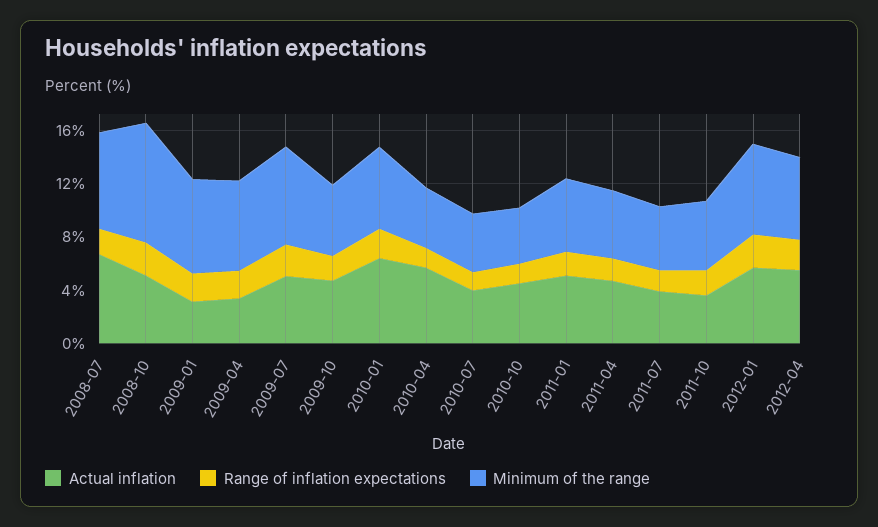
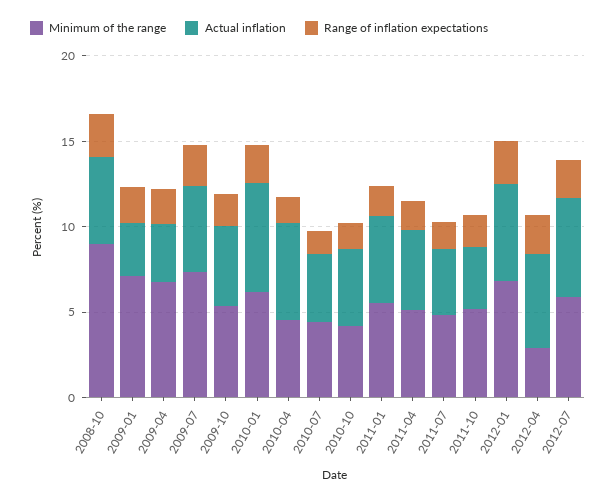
Actual inflation, 2008-07: 7 -> none
Range of inflation expectations, 2008-07: 2 -> none
Minimum of the range, 2008-07: 7 -> none
Minimum of the range, 2012-04: 6 -> 3
Minimum of the range, 2012-07: none -> 6
Actual inflation, 2012-07: none -> 6
Range of inflation expectations, 2012-07: none -> 2

